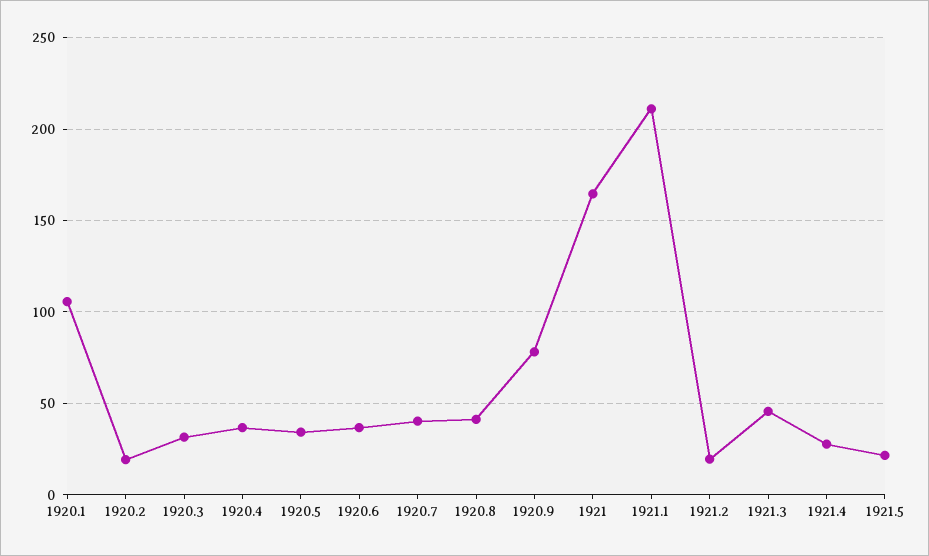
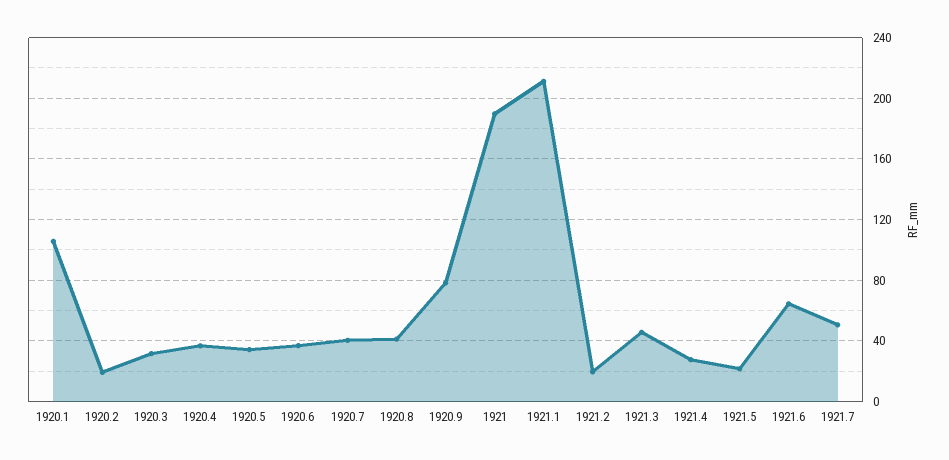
1921: 165 -> 190
1921.6: none -> 65
1921.7: none -> 50

